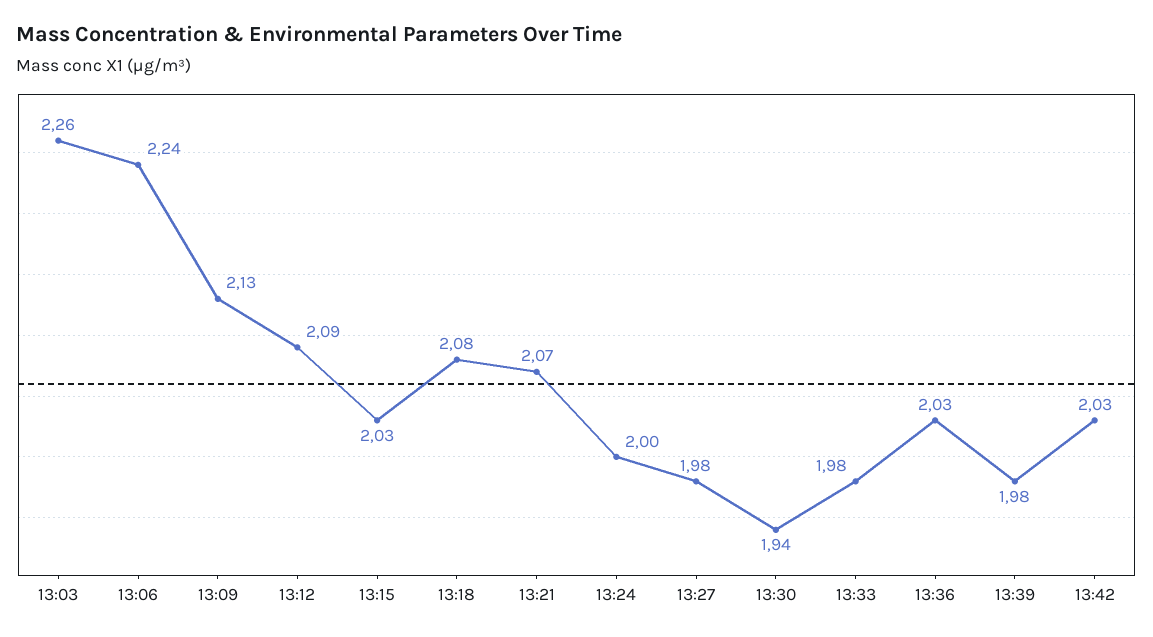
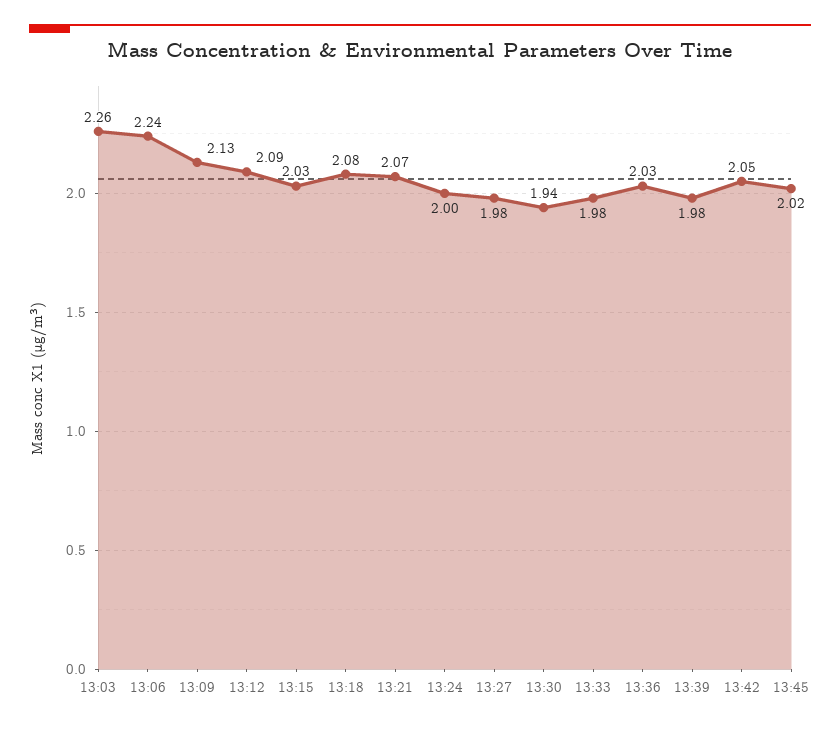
13:42: 2.03 -> 2.05
13:45: none -> 2.02

